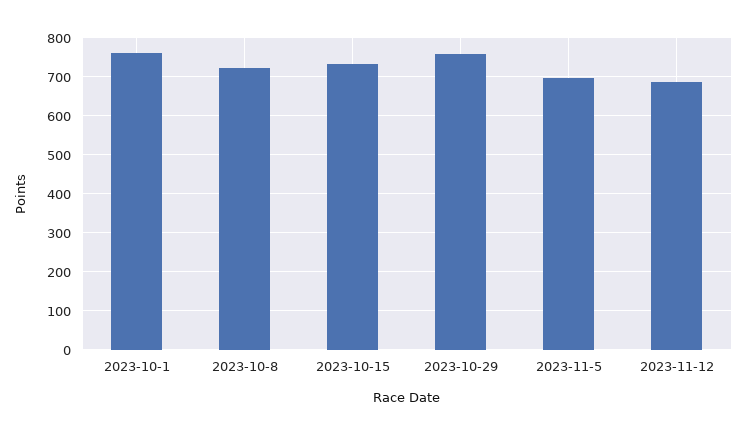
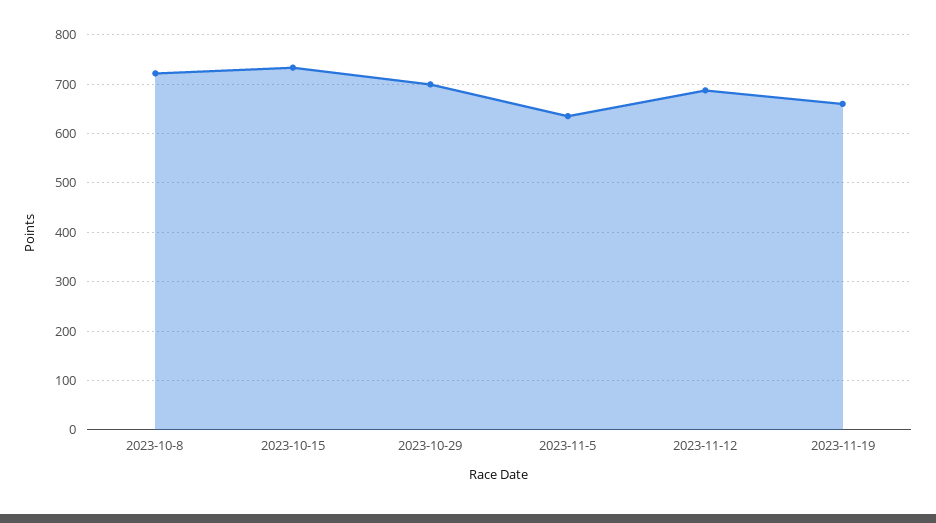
2023-10-1: 760 -> none
2023-10-29: 760 -> 700
2023-11-5: 700 -> 640
2023-11-19: none -> 660

